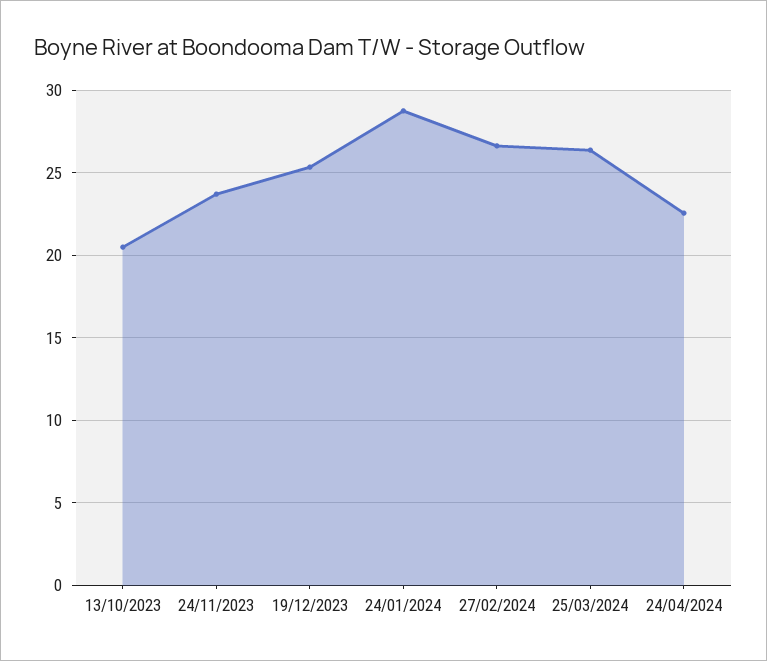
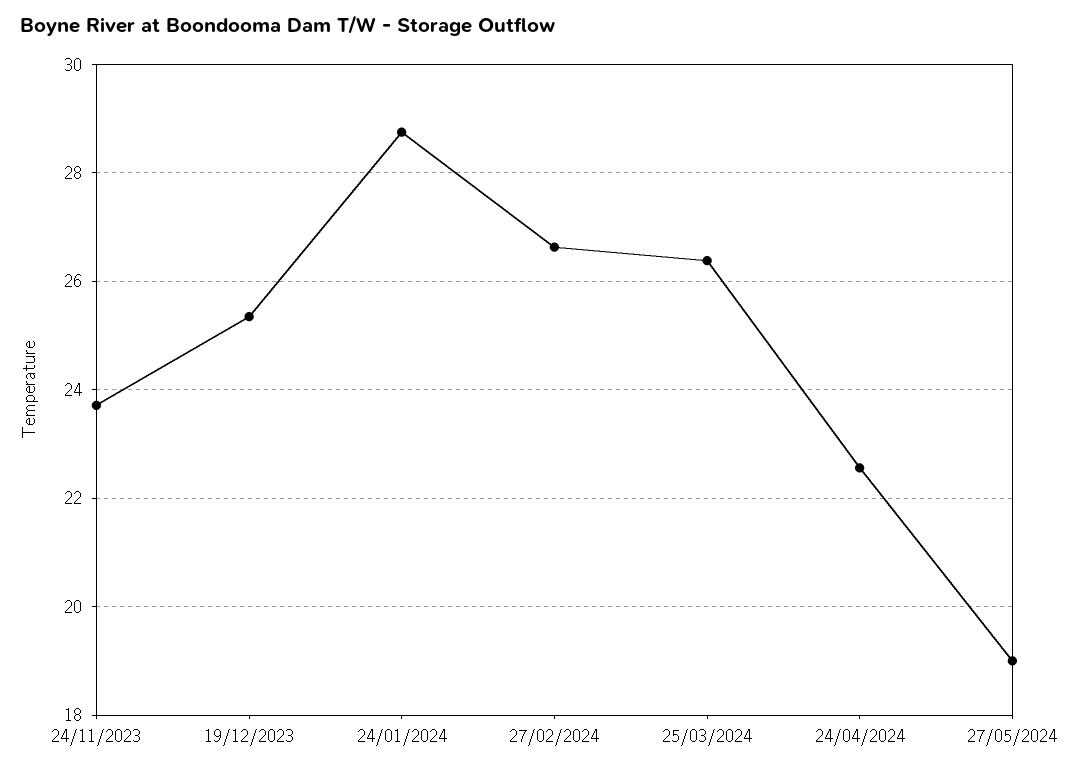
13/10/2023: 20.5 -> none
27/05/2024: none -> 19

